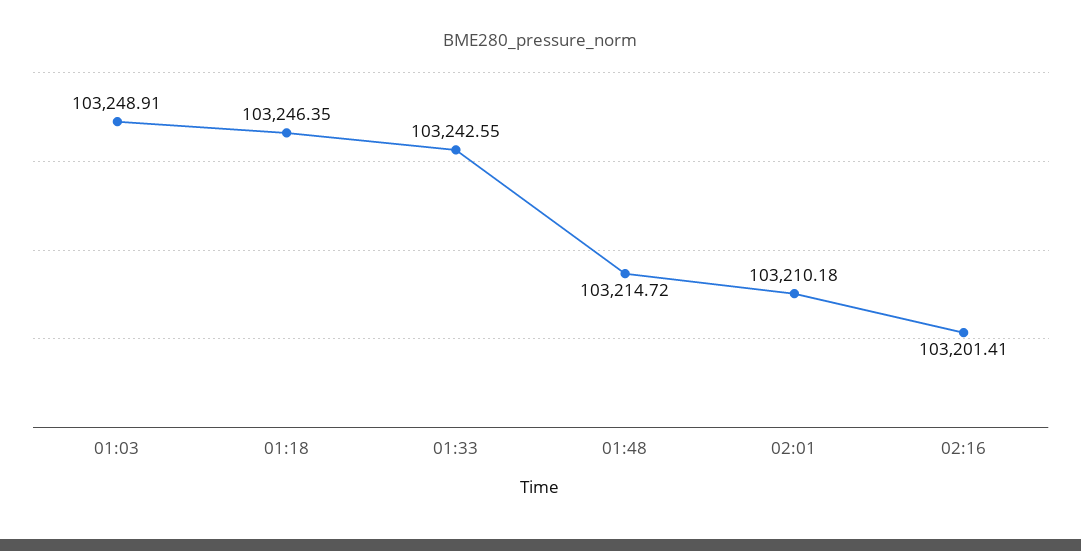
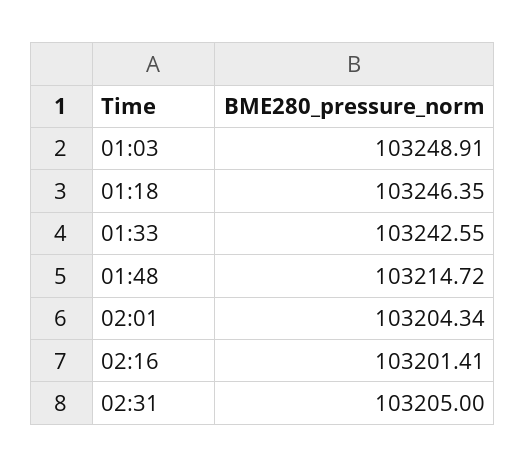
02:01: 103210.18 -> 103204.34
02:31: none -> 103205

